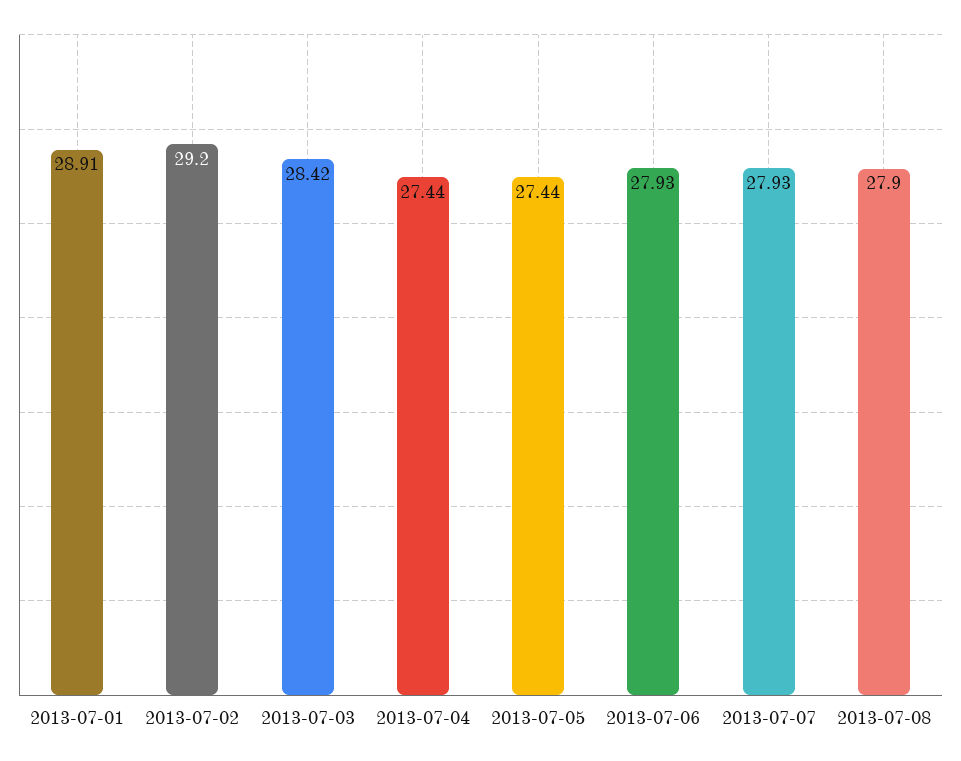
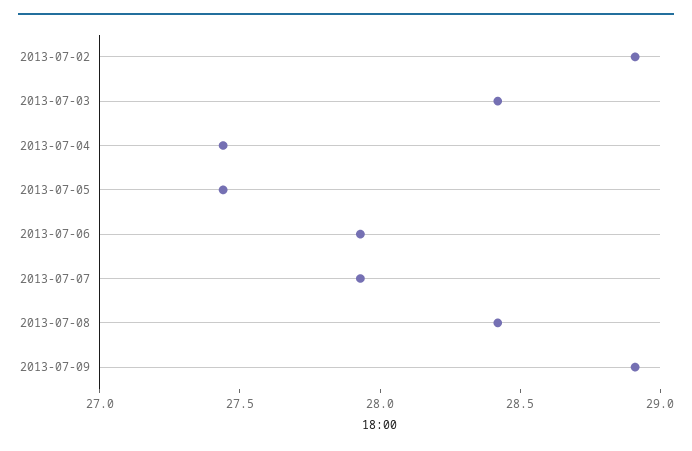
2013-07-01: 28.91 -> none
2013-07-02: 29.2 -> 28.9
2013-07-08: 27.9 -> 28.4
2013-07-09: none -> 28.9

